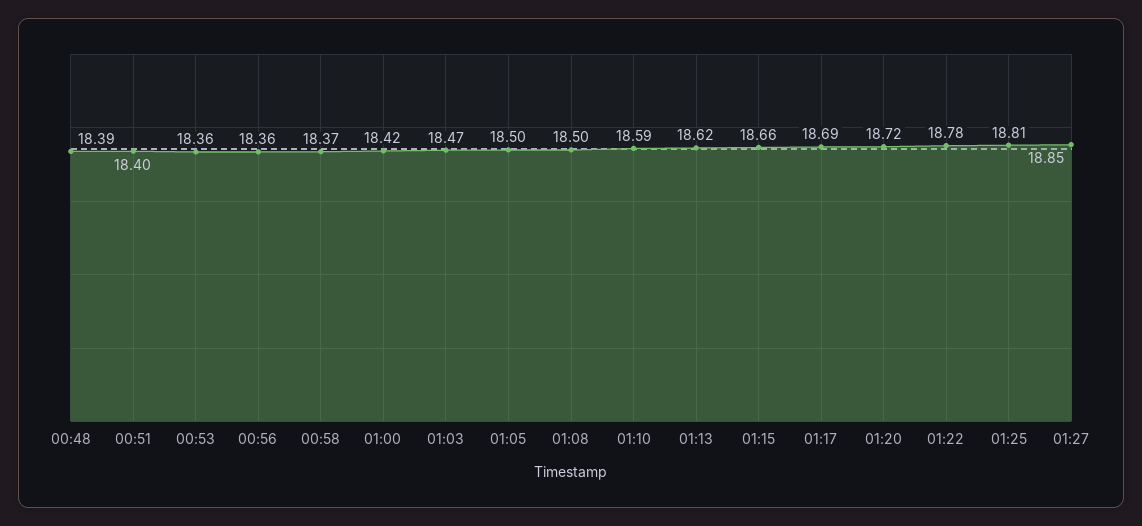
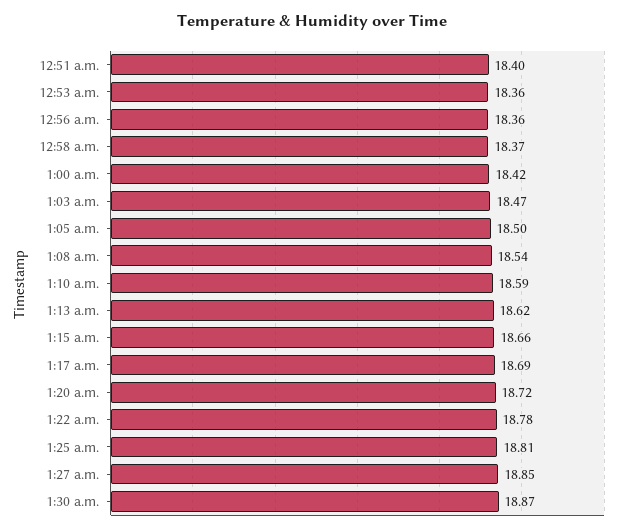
00:48: 18.39 -> none
01:08: 18.5 -> 18.54
1:30 a.m.: none -> 18.87

